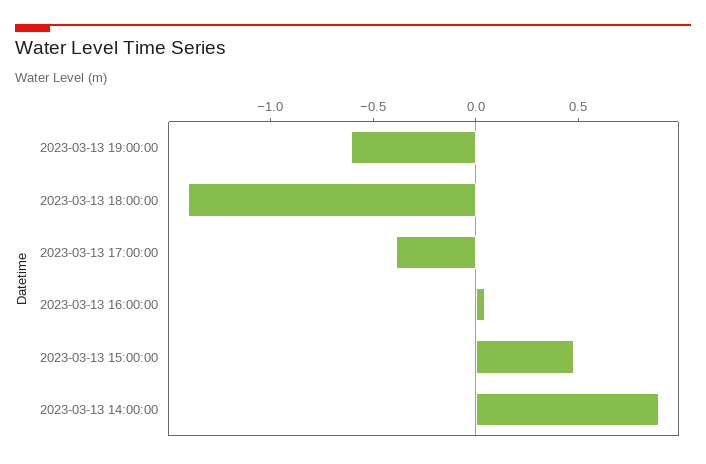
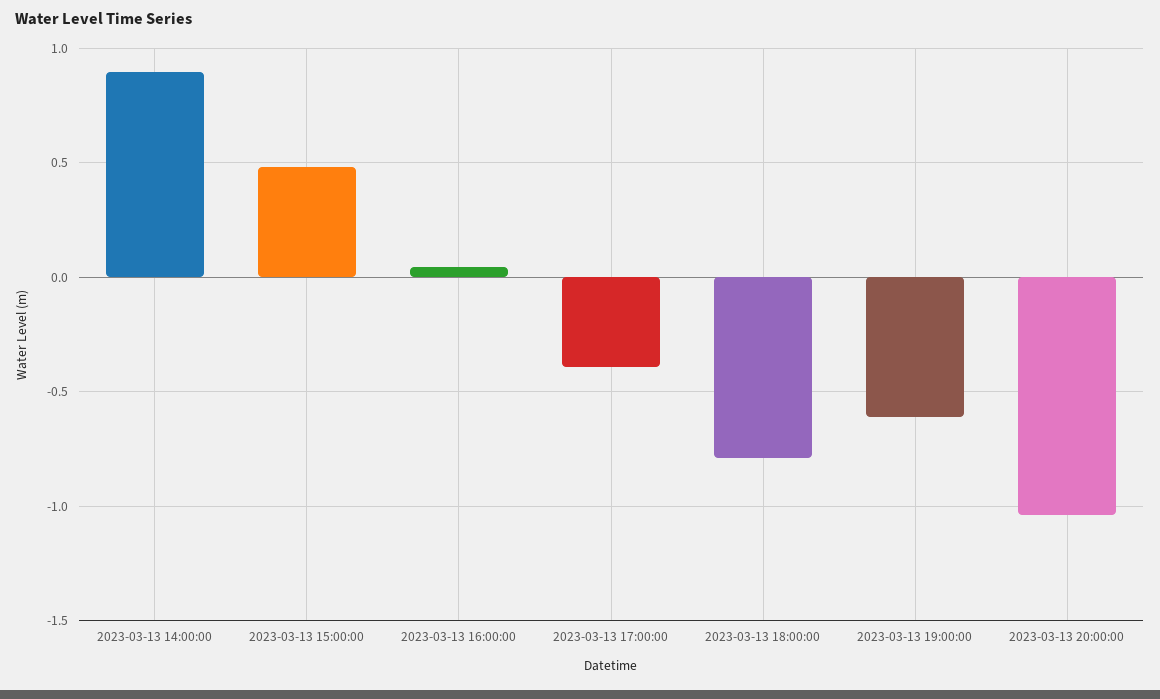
2023-03-13 18:00:00: -1.4 -> -0.8
2023-03-13 20:00:00: none -> -1.05

